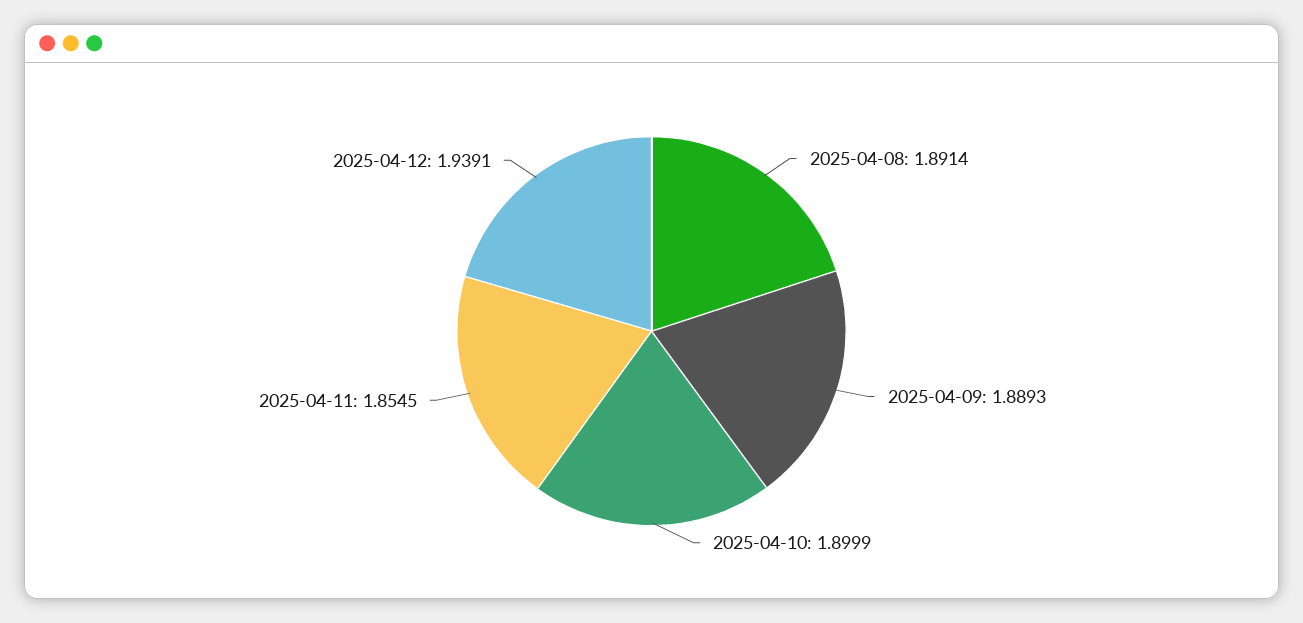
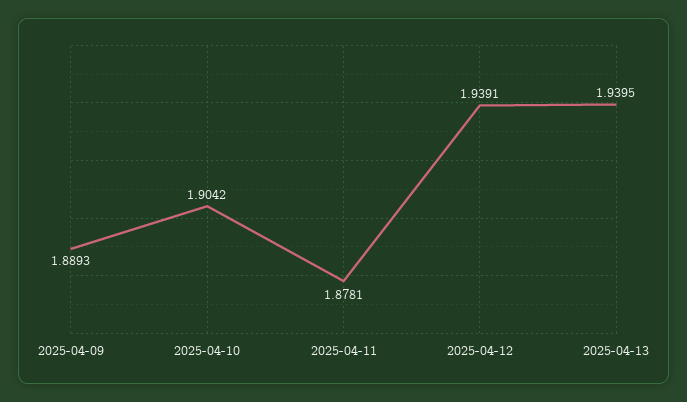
2025-04-08: 1.8914 -> none
2025-04-10: 1.8999 -> 1.9042
2025-04-11: 1.8545 -> 1.8781
2025-04-13: none -> 1.9395

